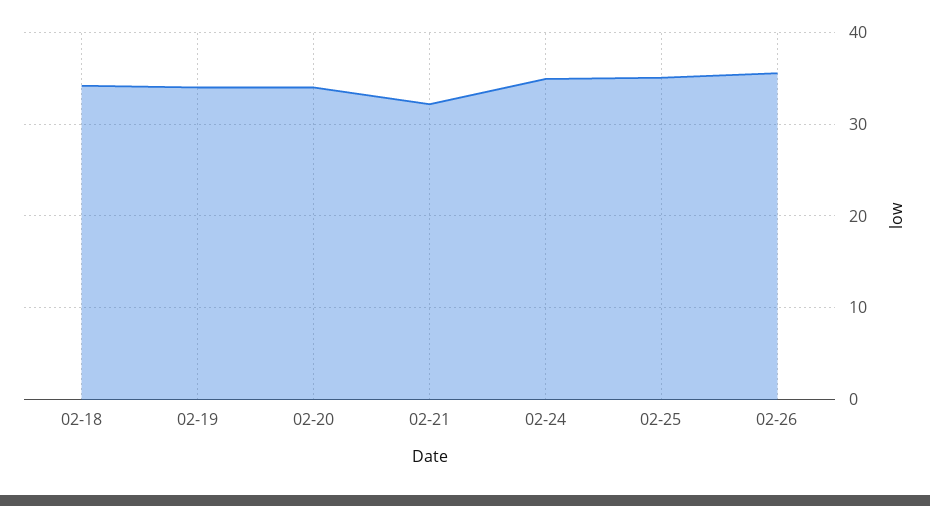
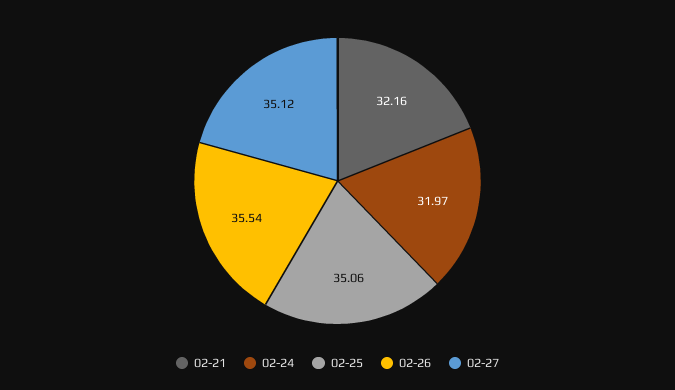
02-18: 34 -> none
02-19: 34 -> none
02-20: 34 -> none
02-24: 35 -> 31.97
02-27: none -> 35.12

